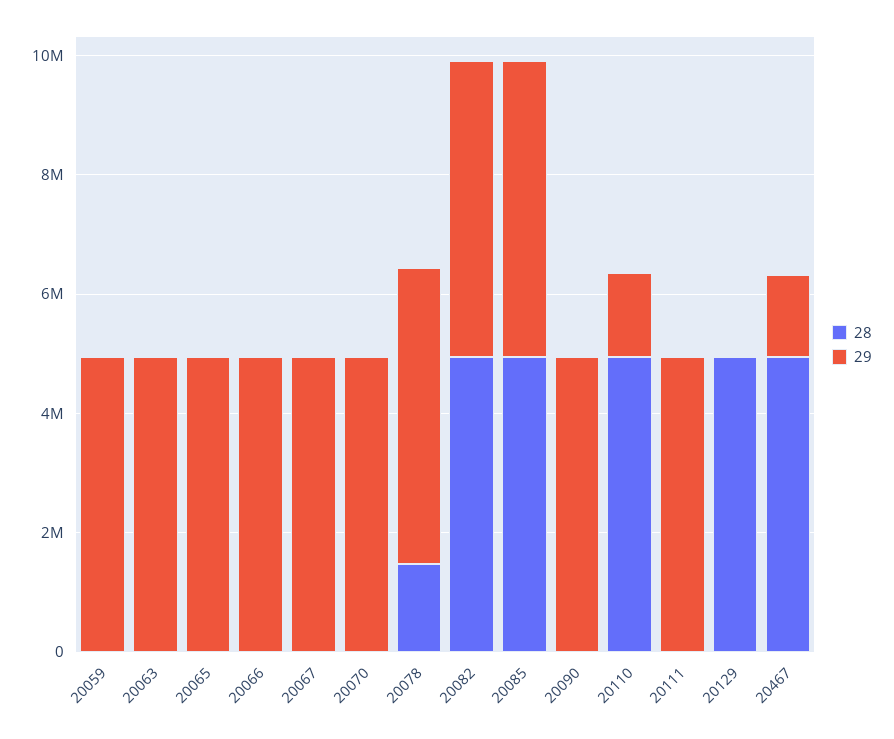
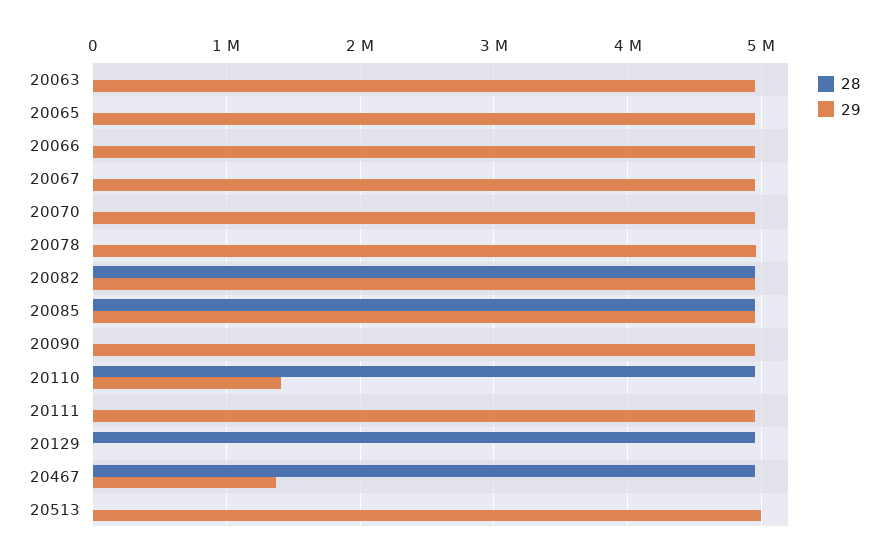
28, 20059: 0 -> none
29, 20059: 5000000 -> none
28, 20078: 1500000 -> 0
28, 20513: none -> 0
29, 20513: none -> 5000000

